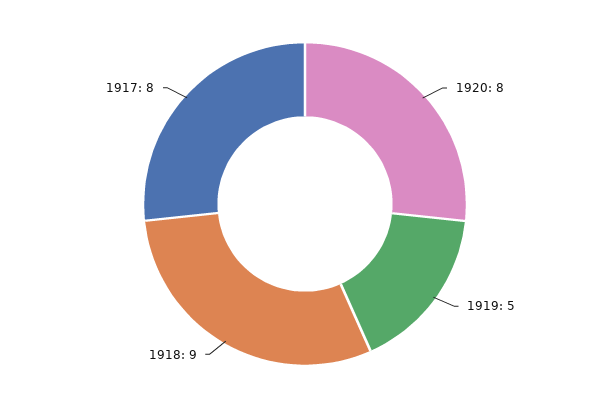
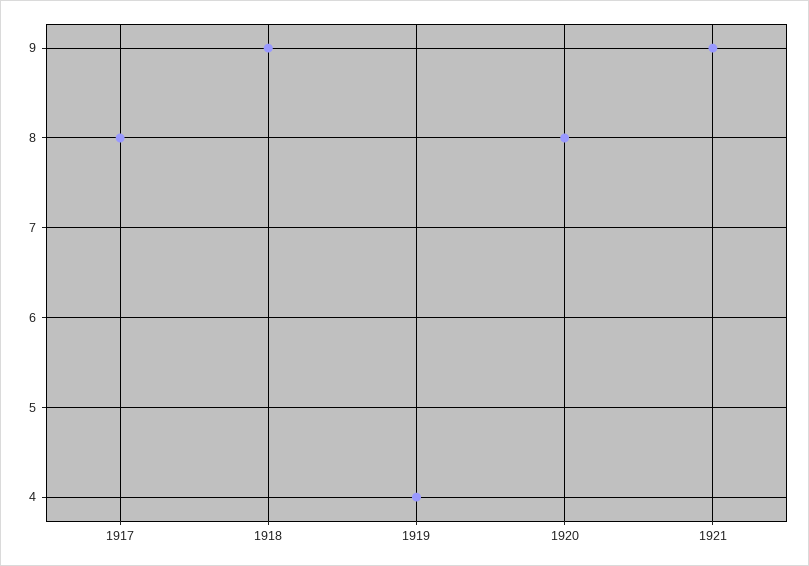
1919: 5 -> 4
1921: none -> 9

